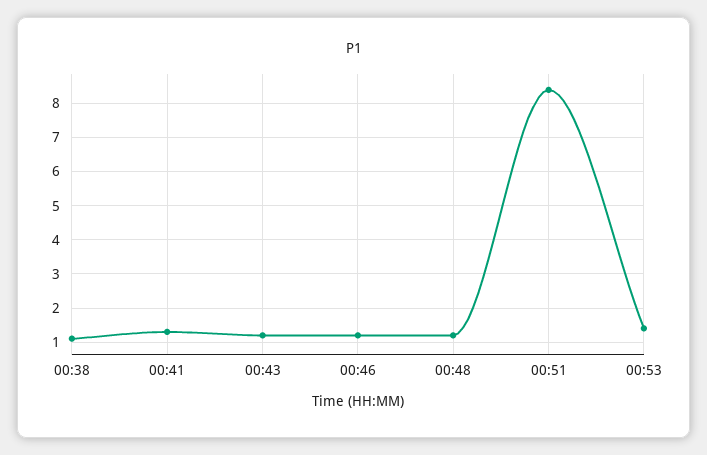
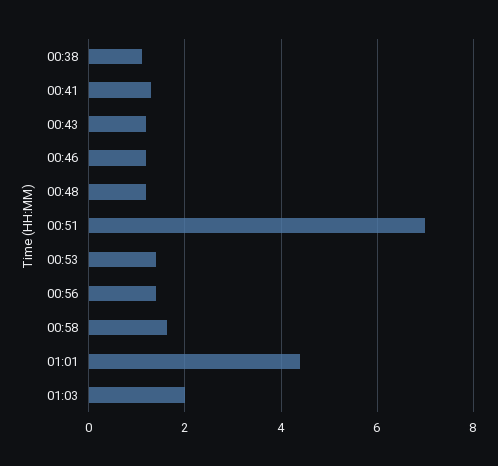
00:51: 8.5 -> 7
00:56: none -> 1.4
00:58: none -> 1.6
01:01: none -> 4.4
01:03: none -> 2

